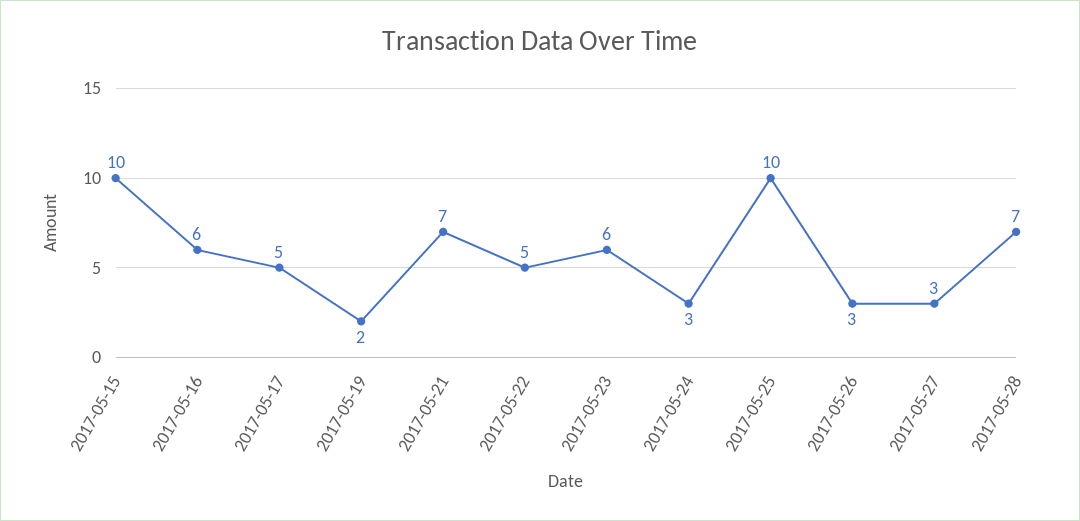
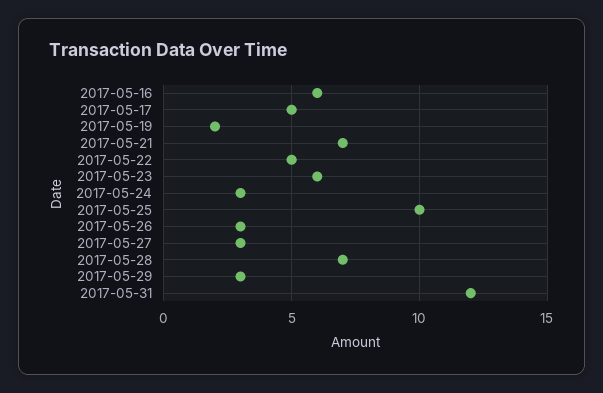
2017-05-15: 10 -> none
2017-05-29: none -> 3
2017-05-31: none -> 12

